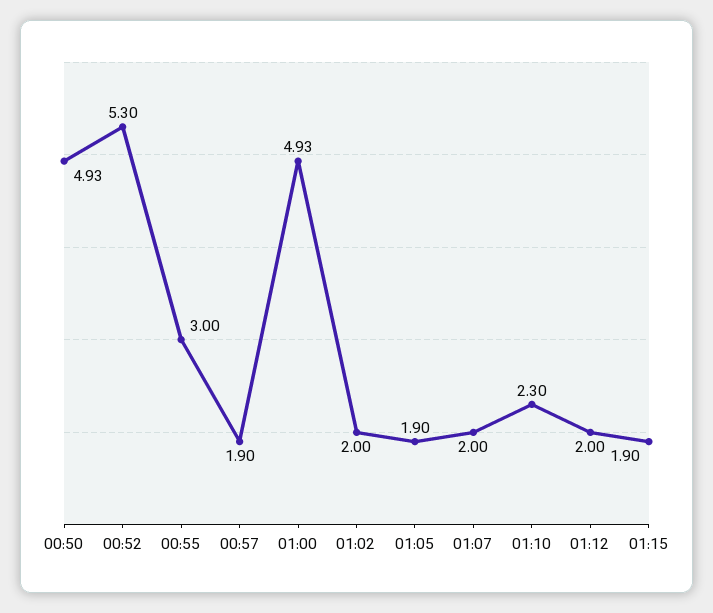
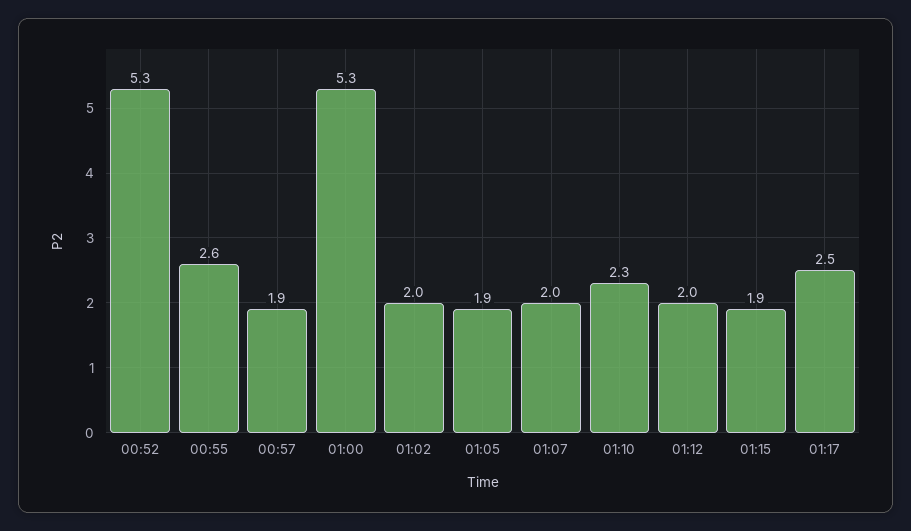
00:50: 4.93 -> none
00:55: 3 -> 2.6
01:00: 4.93 -> 5.3
01:17: none -> 2.5

